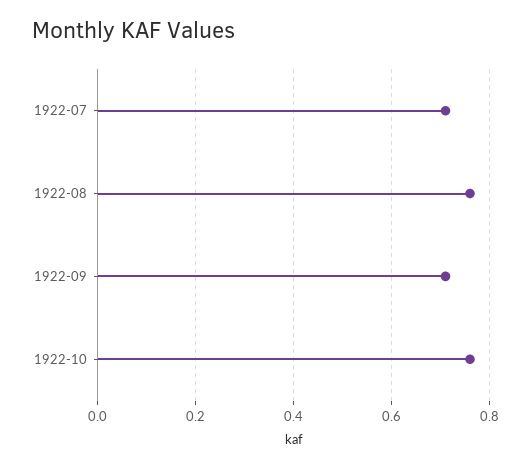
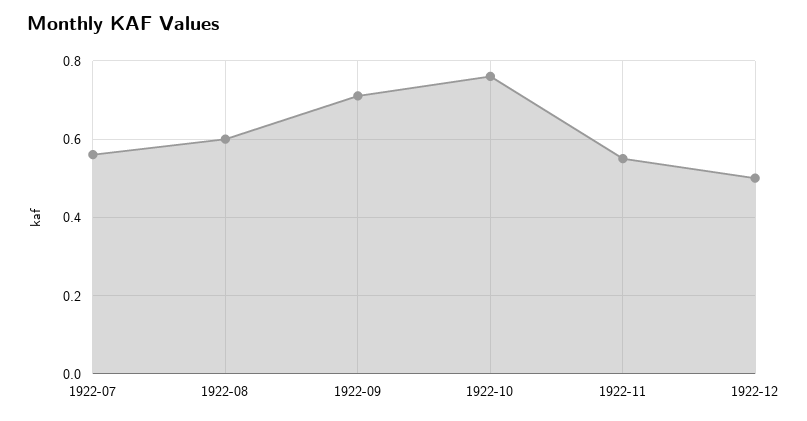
1922-07: 0.7 -> 0.55
1922-08: 0.75 -> 0.6
1922-11: none -> 0.55
1922-12: none -> 0.5

